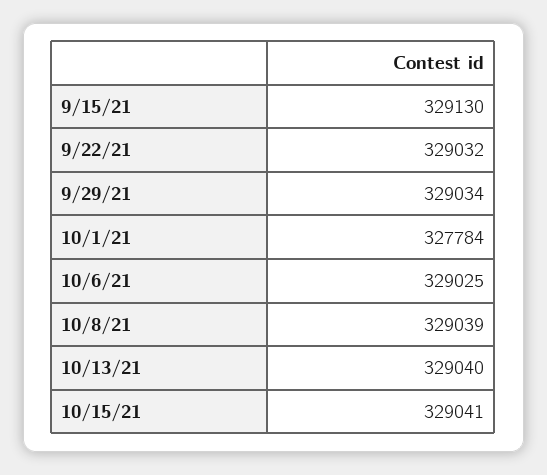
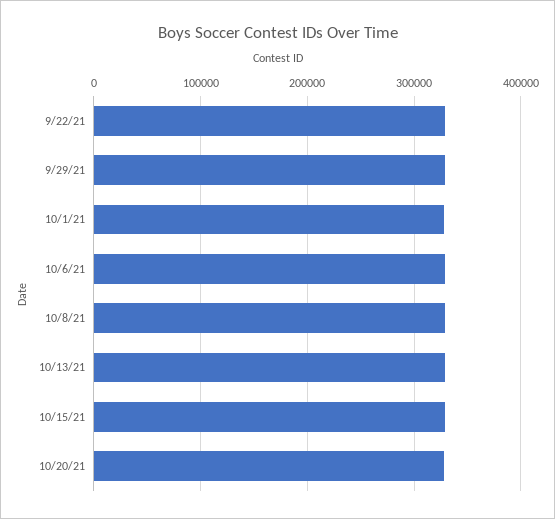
9/15/21: 329130 -> none
10/20/21: none -> 330000

